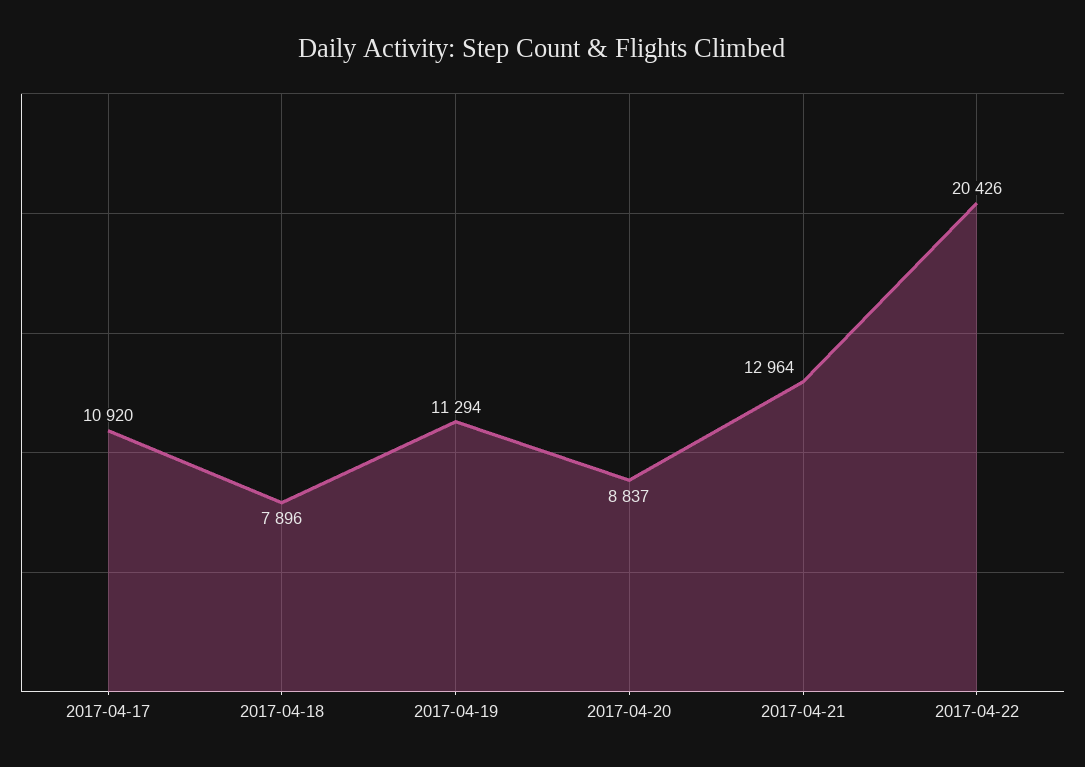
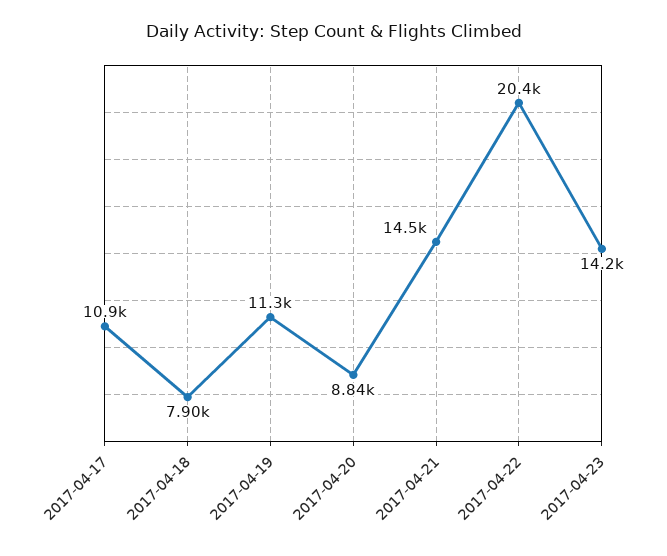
2017-04-21: 12964 -> 14500
2017-04-23: none -> 14200

